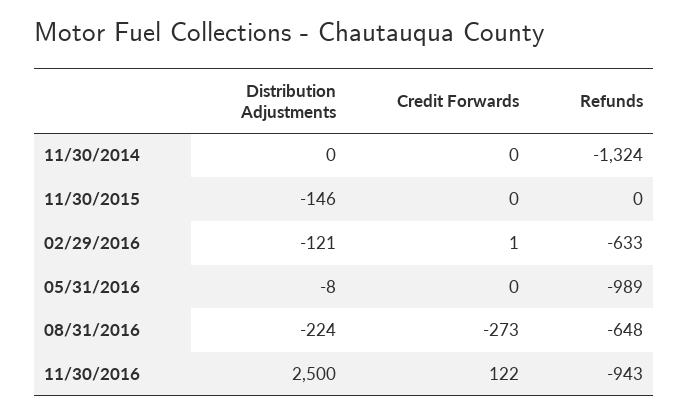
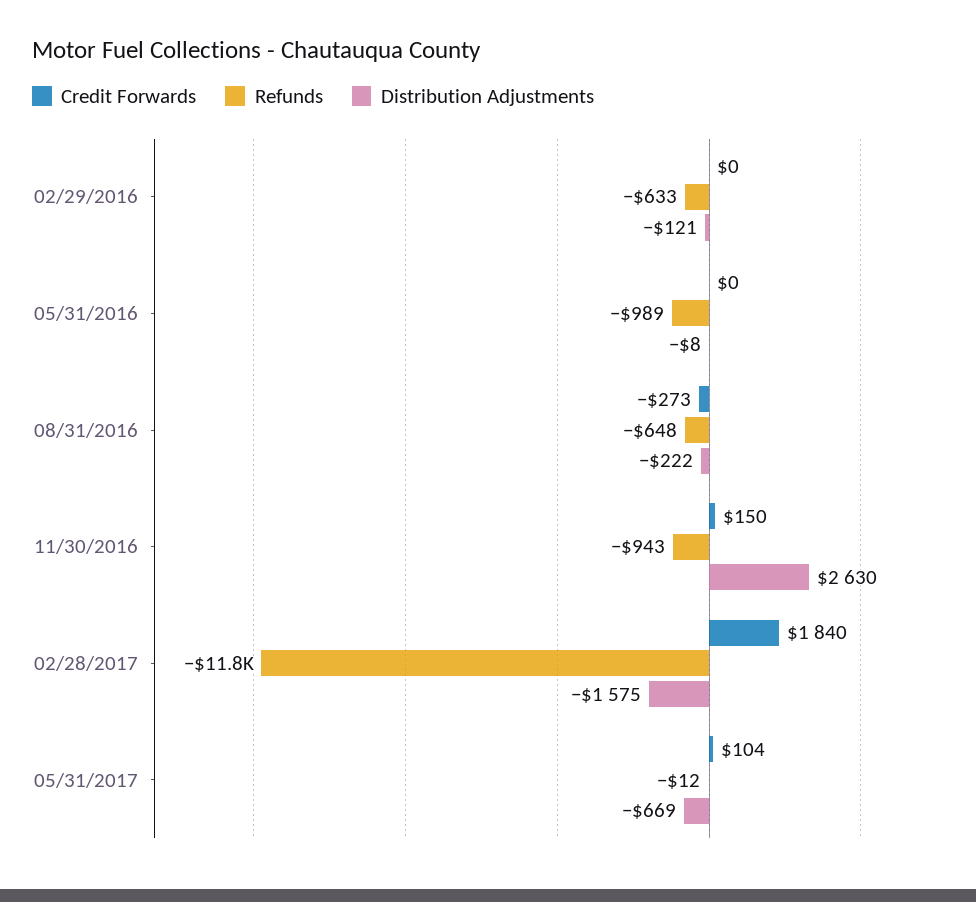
Distribution Adjustments, 11/30/2014: 0 -> none
Credit Forwards, 11/30/2014: 0 -> none
Refunds, 11/30/2014: -1324 -> none
Distribution Adjustments, 11/30/2015: -146 -> none
Credit Forwards, 11/30/2015: 0 -> none
Refunds, 11/30/2015: 0 -> none
Credit Forwards, 02/29/2016: 1 -> 0
Distribution Adjustments, 08/31/2016: -224 -> -222
Distribution Adjustments, 11/30/2016: 2500 -> 2630
Credit Forwards, 11/30/2016: 122 -> 150
Credit Forwards, 02/28/2017: none -> 1840
Refunds, 02/28/2017: none -> -11800
Distribution Adjustments, 02/28/2017: none -> -1575
Credit Forwards, 05/31/2017: none -> 104
Refunds, 05/31/2017: none -> -12
Distribution Adjustments, 05/31/2017: none -> -669

